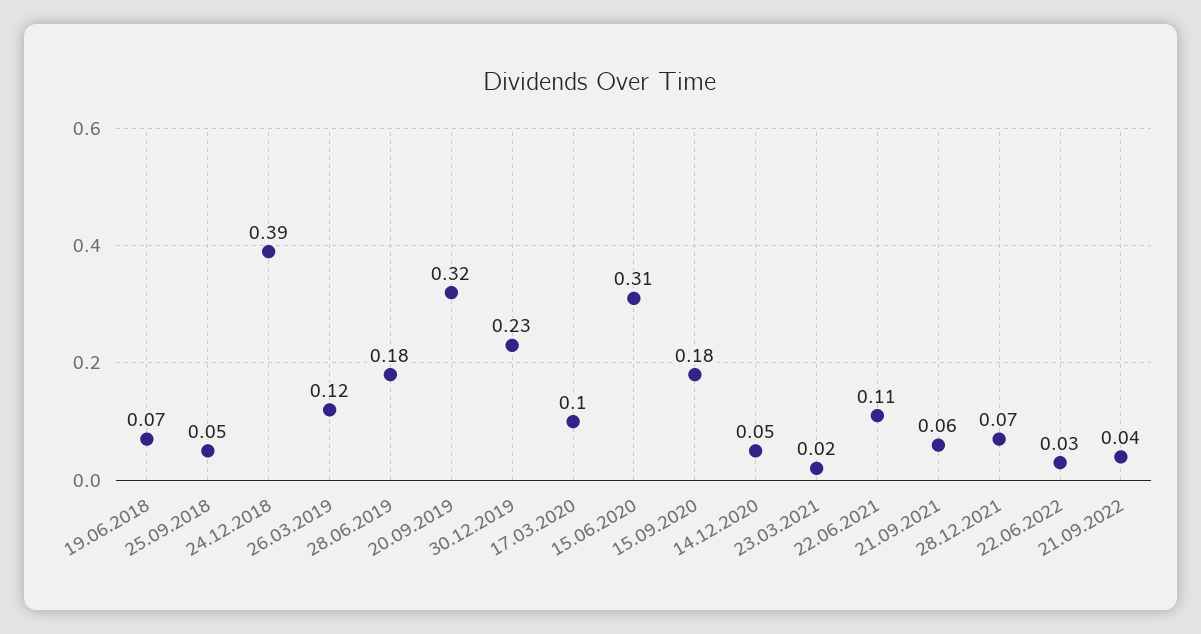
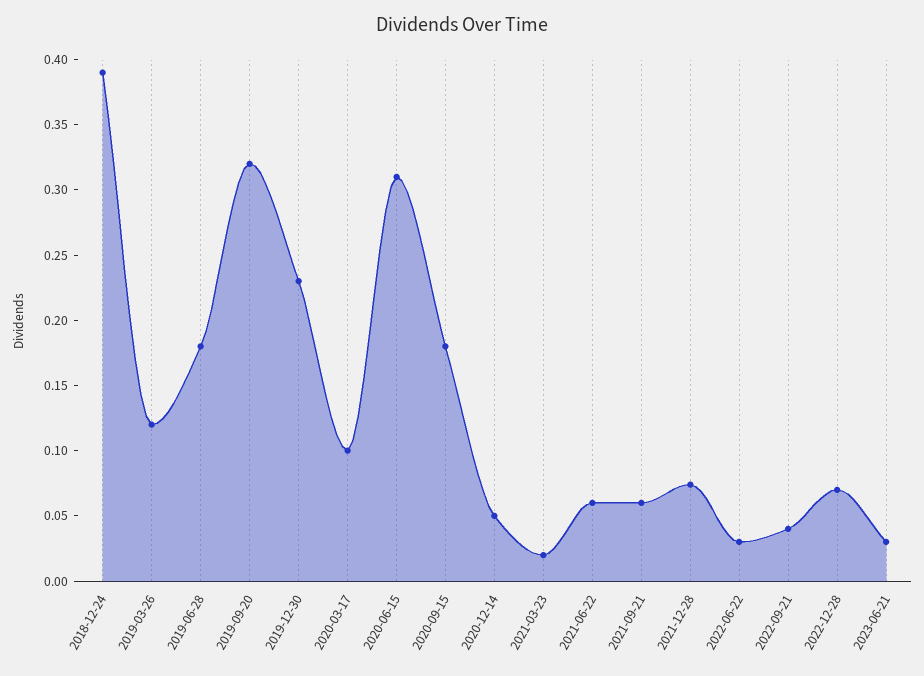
19.06.2018: 0.07 -> none
25.09.2018: 0.05 -> none
22.06.2021: 0.11 -> 0.06
2022-12-28: none -> 0.07
2023-06-21: none -> 0.03

